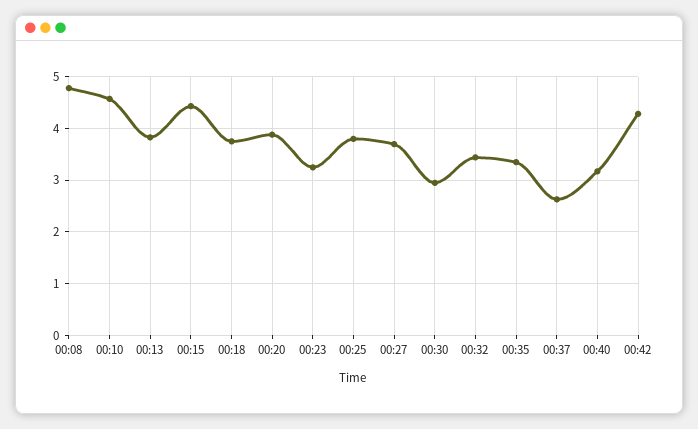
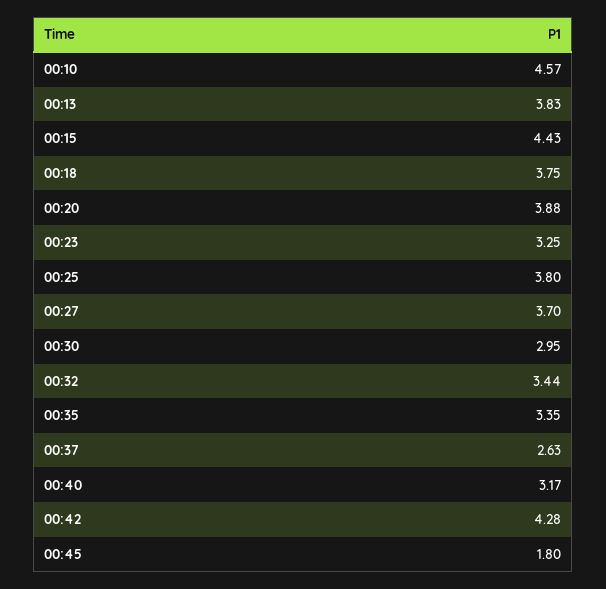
00:08: 4.8 -> none
00:45: none -> 1.8

